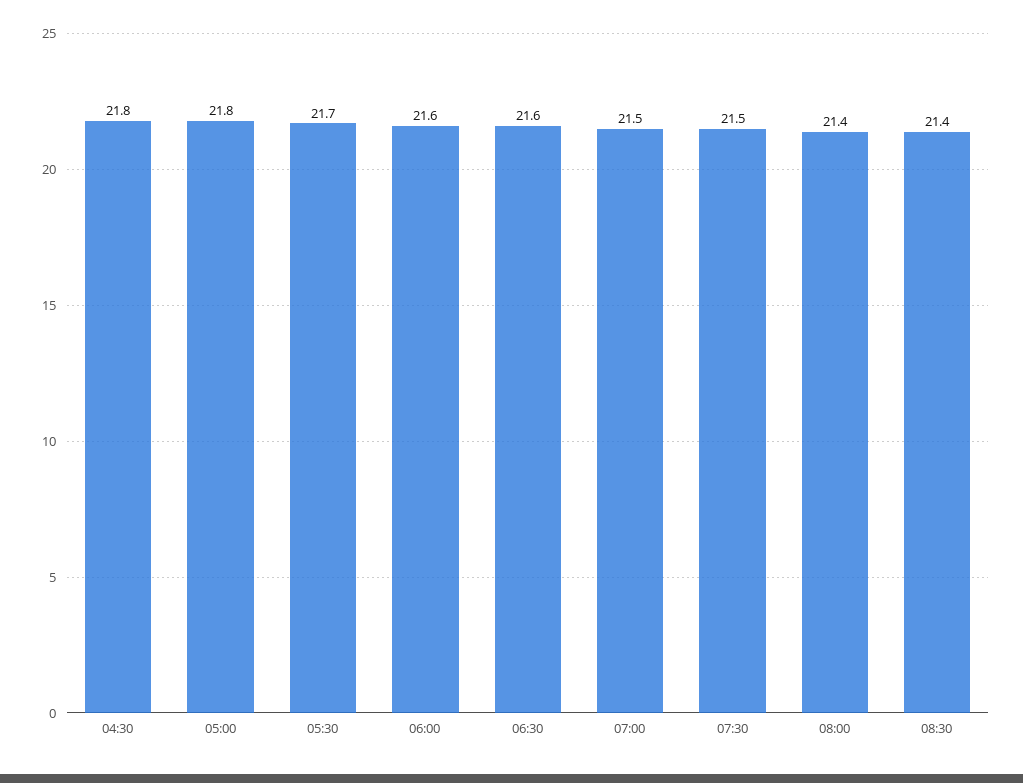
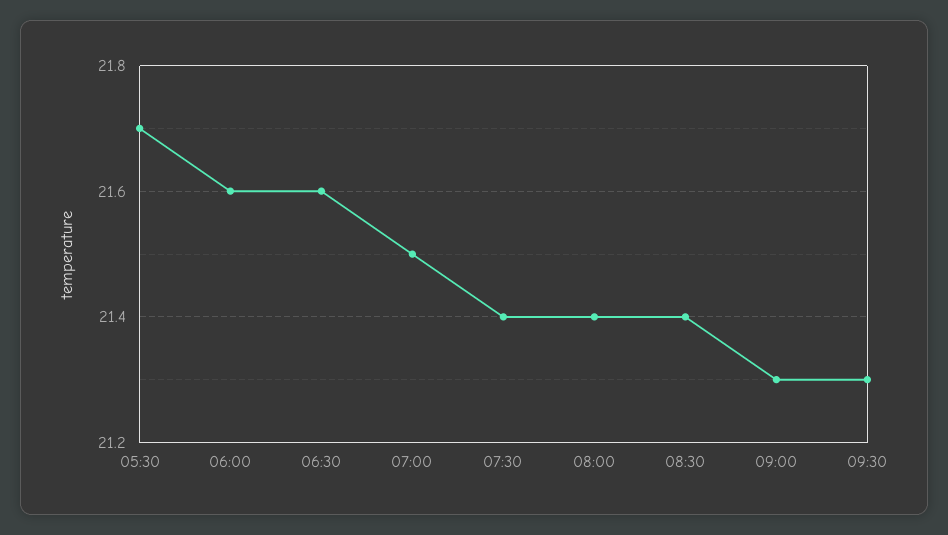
04:30: 21.8 -> none
05:00: 21.8 -> none
07:30: 21.5 -> 21.4
09:00: none -> 21.3
09:30: none -> 21.3

